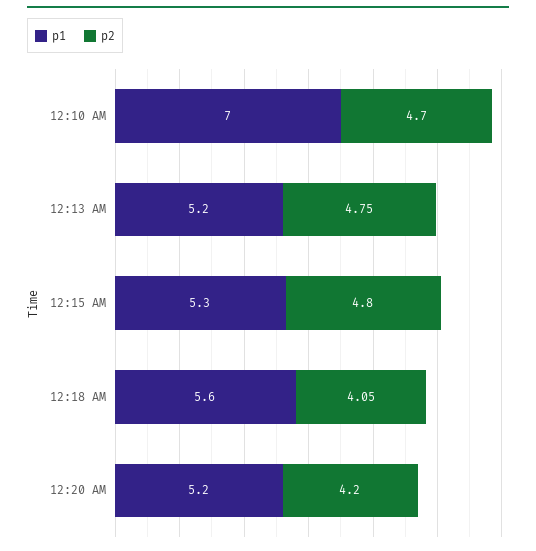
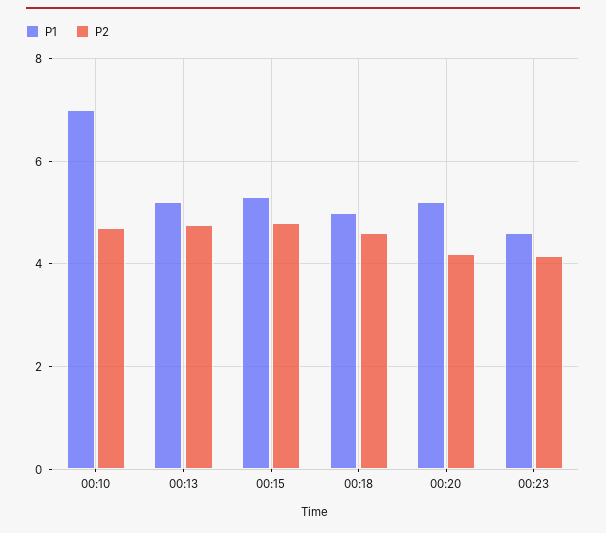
p1, 12:18 AM: 5.6 -> 5
p2, 12:18 AM: 4.05 -> 4.6
p1, 00:23: none -> 4.6
p2, 00:23: none -> 4.2

